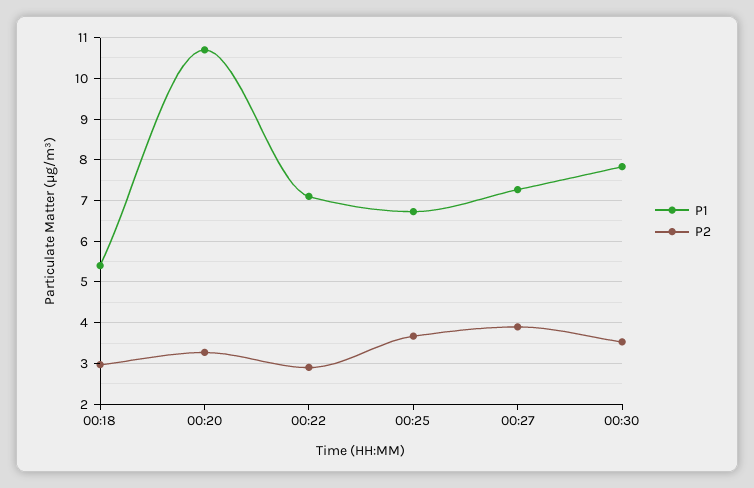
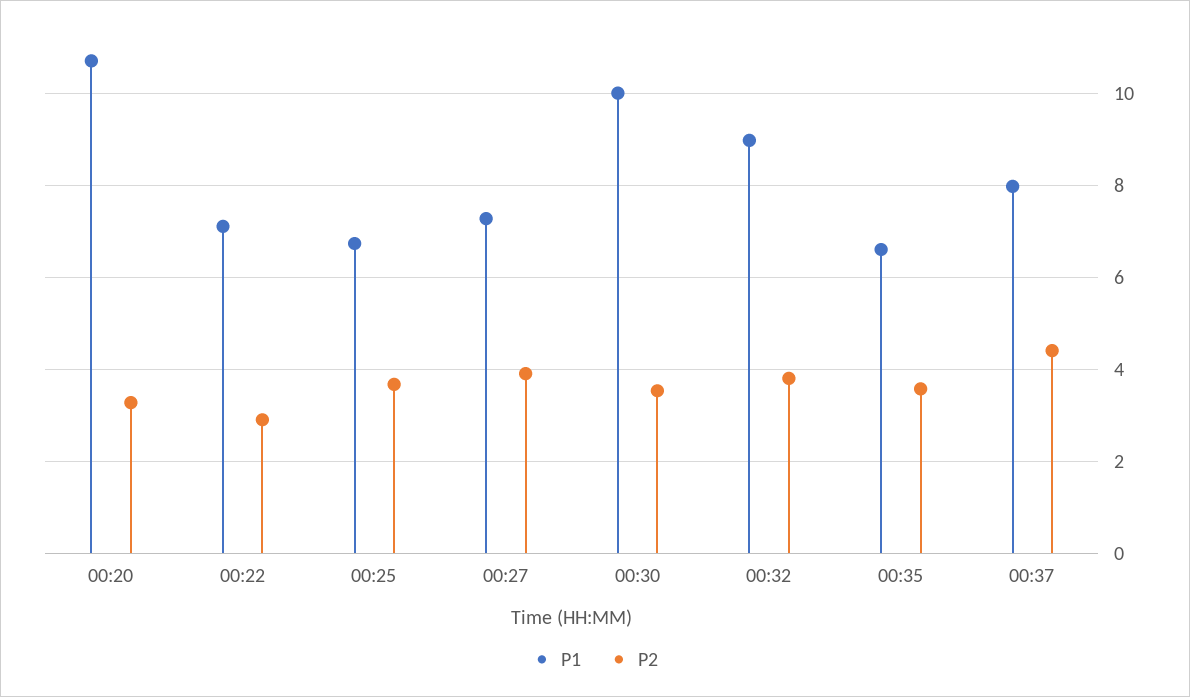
P1, 00:18: 5.4 -> none
P2, 00:18: 3 -> none
P1, 00:30: 7.8 -> 10
P1, 00:32: none -> 9
P2, 00:32: none -> 3.8
P1, 00:35: none -> 6.6
P2, 00:35: none -> 3.6
P1, 00:37: none -> 8
P2, 00:37: none -> 4.4

